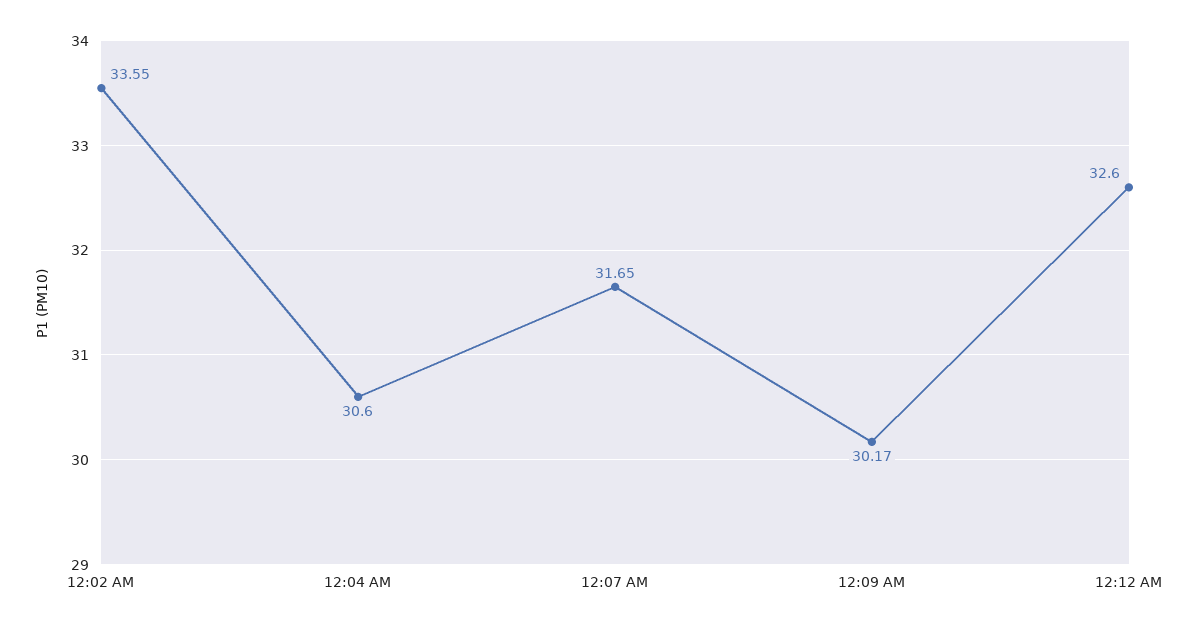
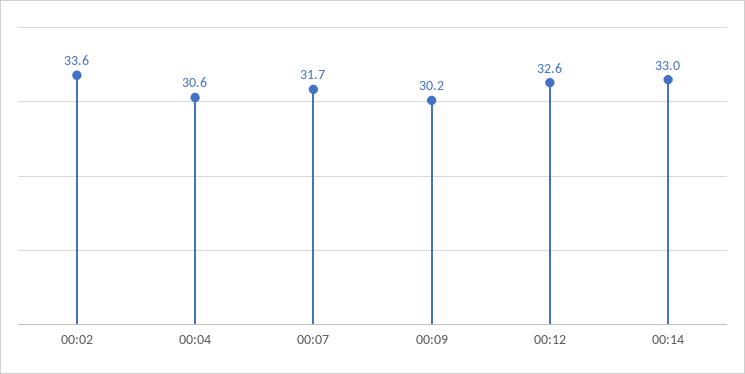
00:14: none -> 33

